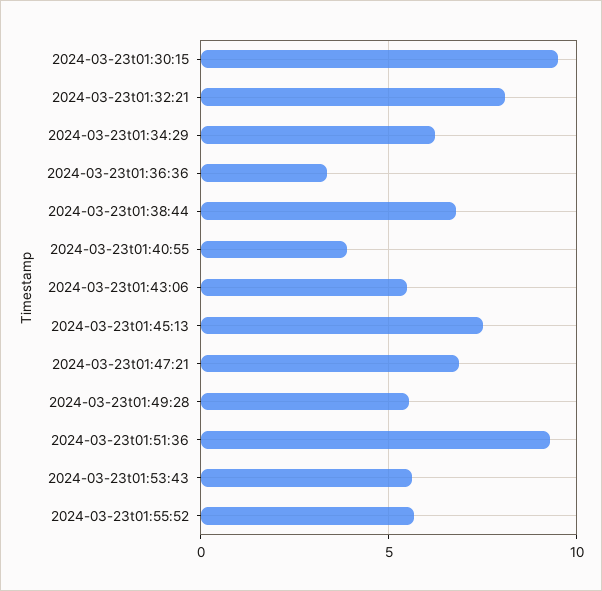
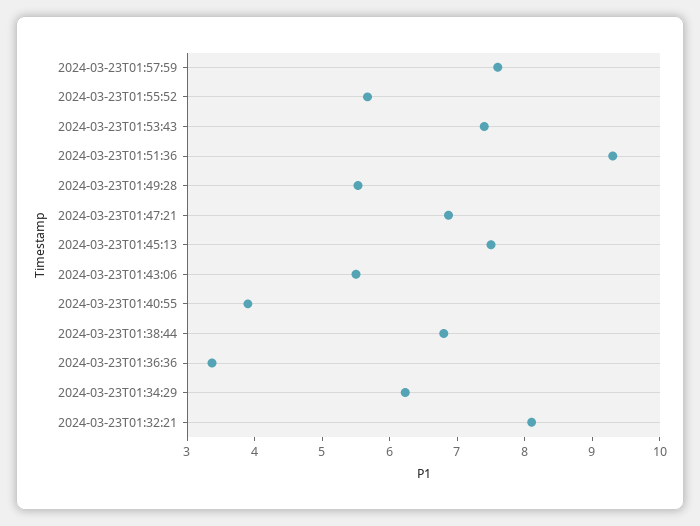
2024-03-23t01:30:15: 9.5 -> none
2024-03-23t01:53:43: 5.5 -> 7.4
2024-03-23T01:57:59: none -> 7.6

